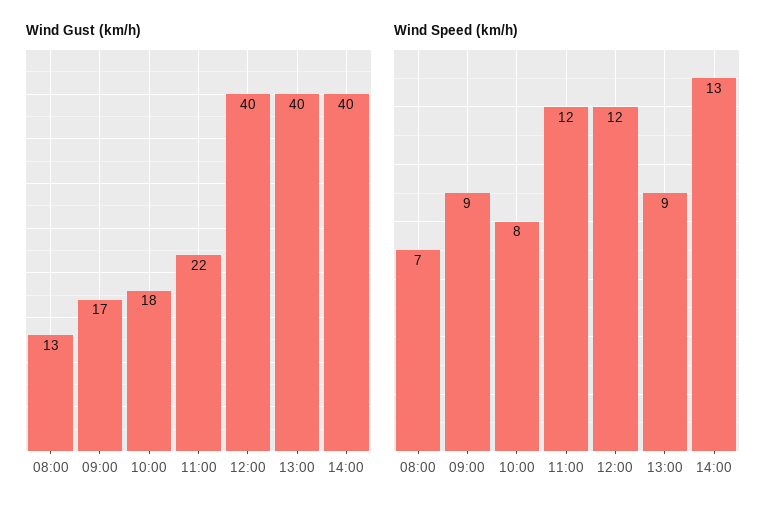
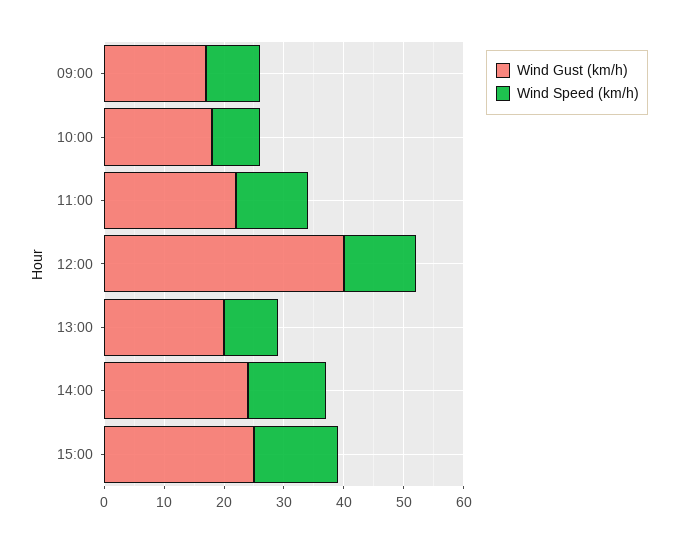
Wind Gust (km/h), 08:00: 13 -> none
Wind Gust (km/h), 13:00: 40 -> 20
Wind Gust (km/h), 14:00: 40 -> 25
Wind Speed (km/h), 08:00: 7 -> none
Wind Gust (km/h), 15:00: none -> 25
Wind Speed (km/h), 15:00: none -> 15

